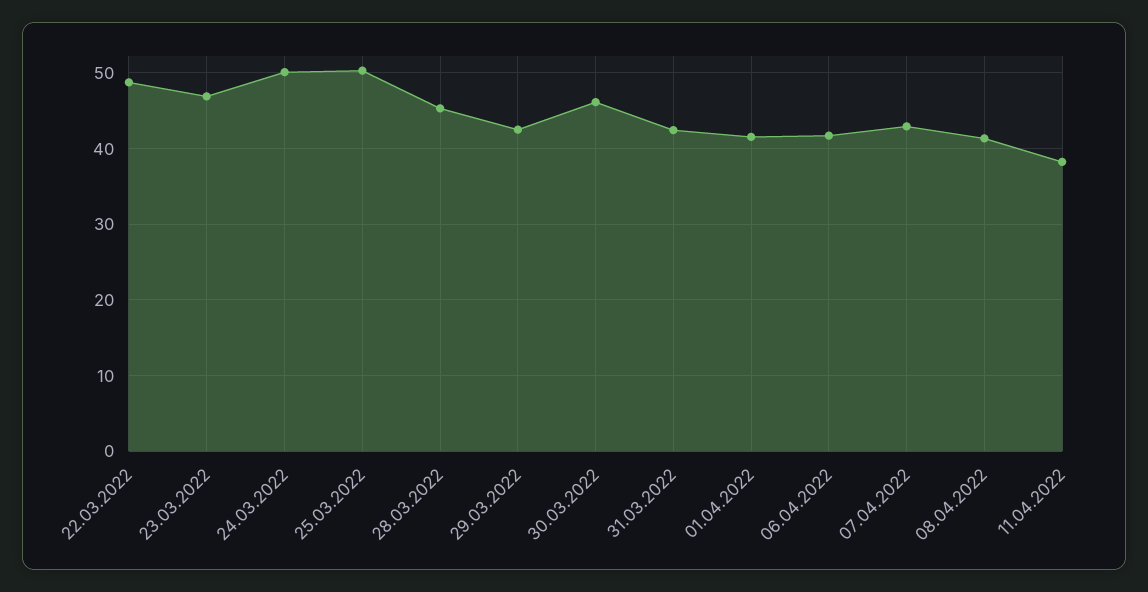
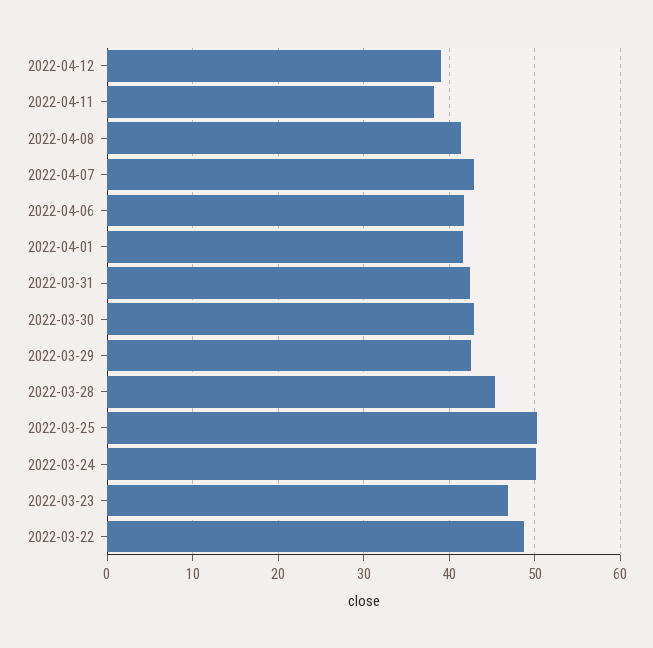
30.03.2022: 46 -> 43
2022-04-12: none -> 39

